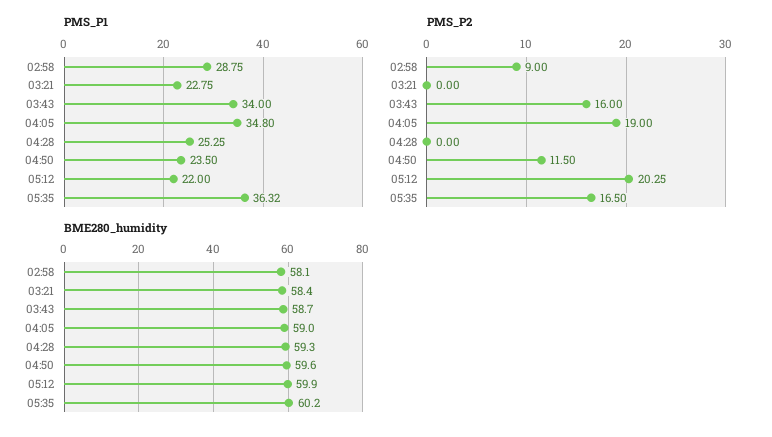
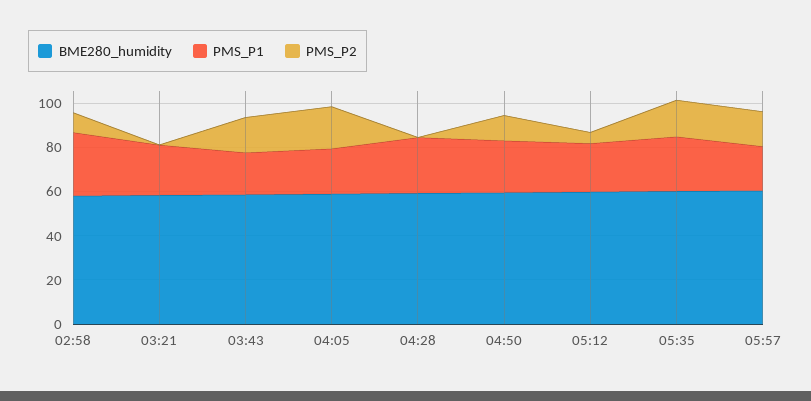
PMS_P1, 03:43: 34 -> 20
PMS_P1, 04:05: 34.8 -> 20
PMS_P1, 05:35: 36.32 -> 25
PMS_P2, 05:12: 20.25 -> 5
BME280_humidity, 05:57: none -> 60
PMS_P1, 05:57: none -> 20
PMS_P2, 05:57: none -> 15

